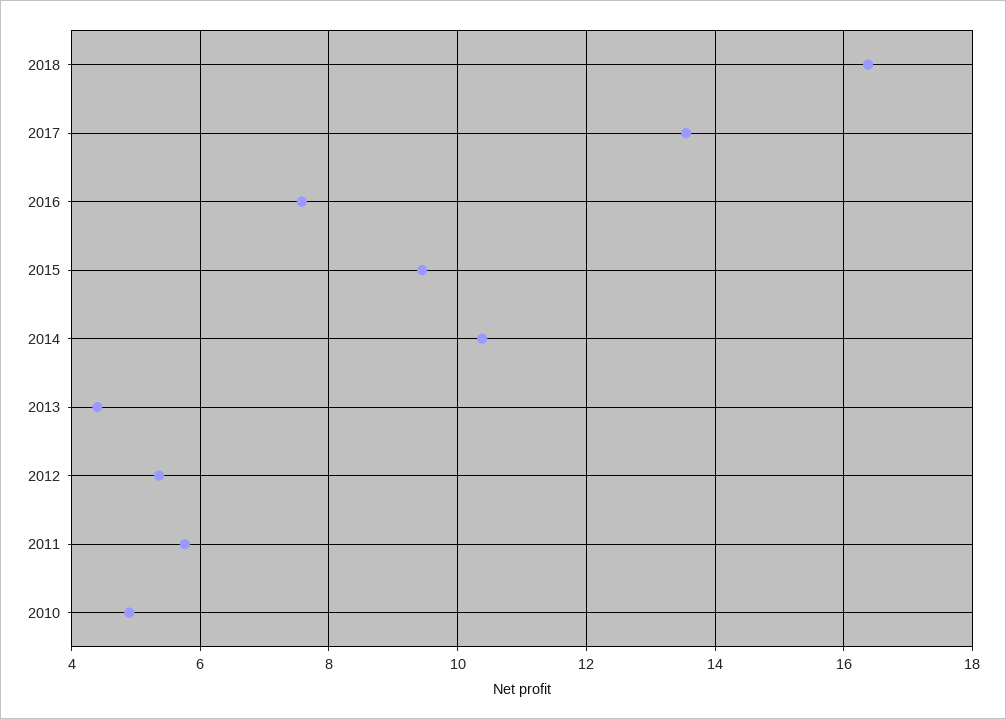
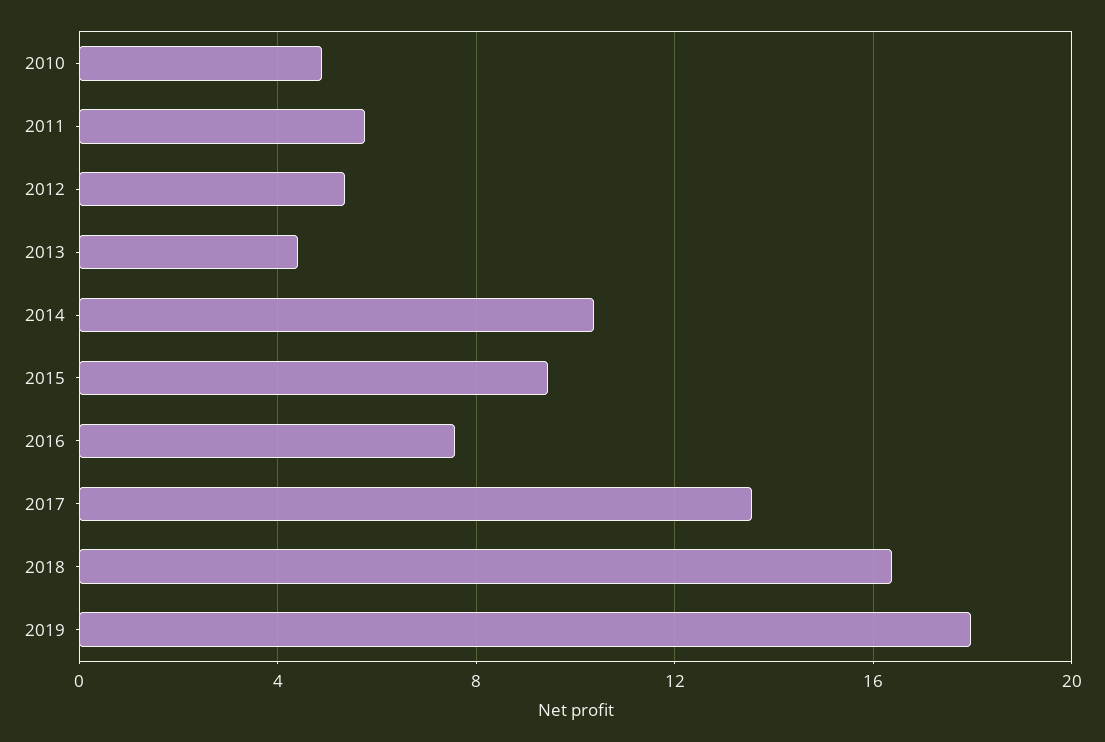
2019: none -> 18

